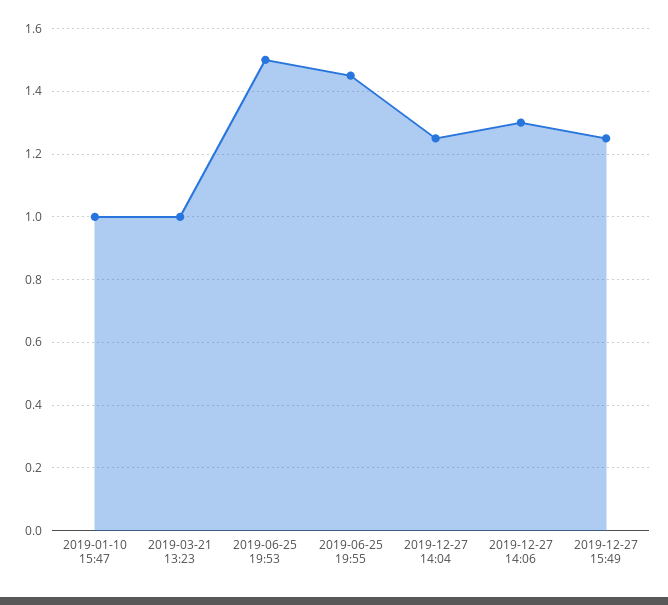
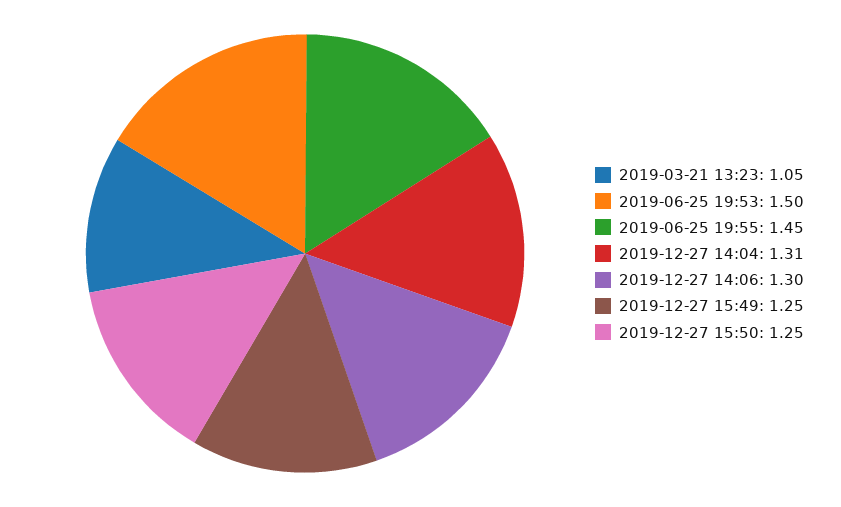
2019-01-10 15:47: 1 -> none
2019-03-21 13:23: 1 -> 1.05
2019-12-27 14:04: 1.25 -> 1.31
2019-12-27 15:50: none -> 1.25

